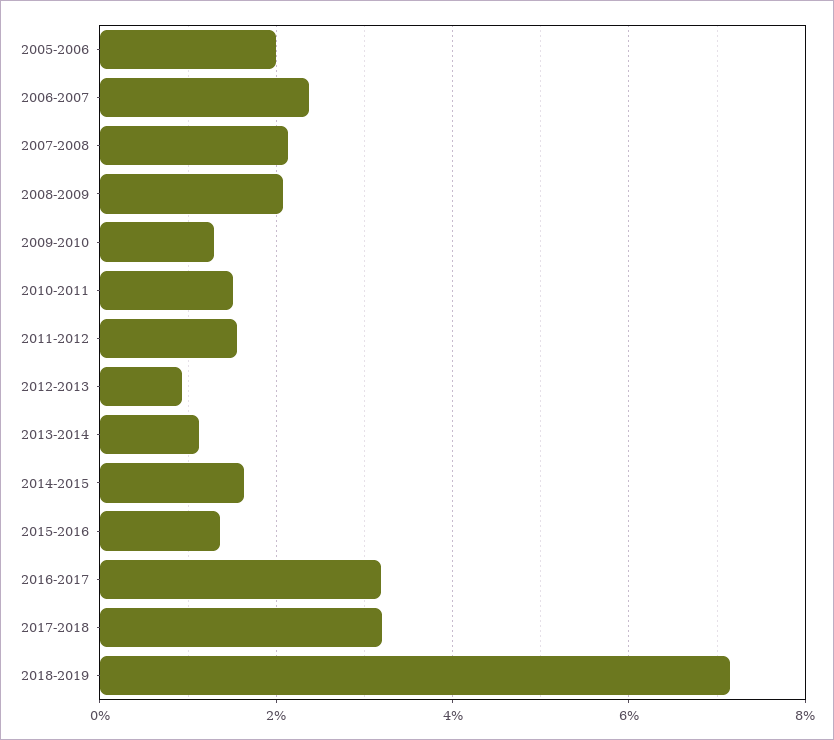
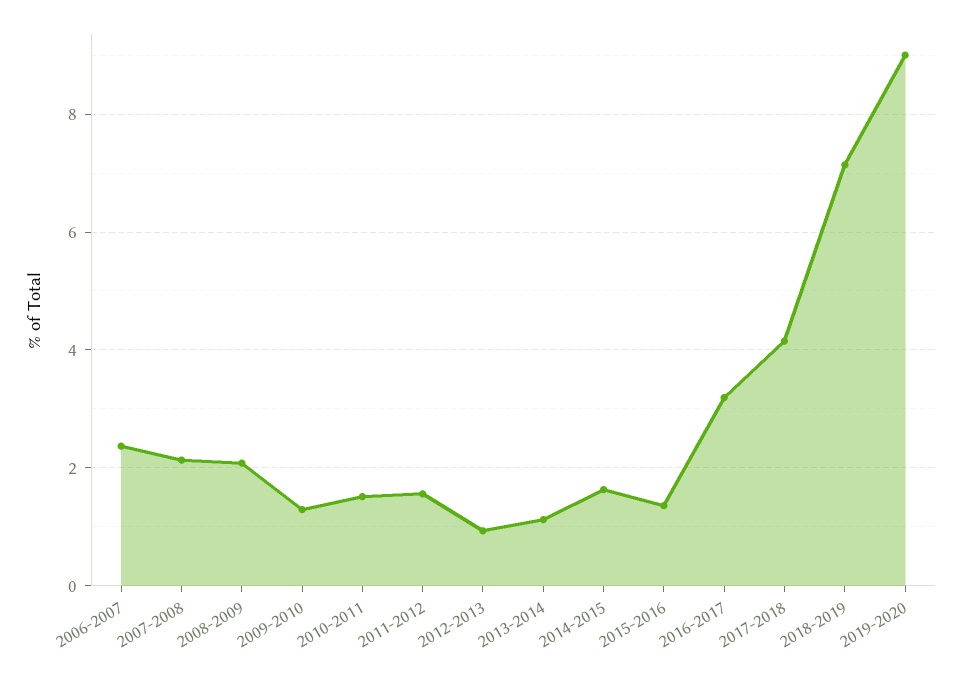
2005-2006: 2 -> none
2017-2018: 3.2 -> 4.2
2019-2020: none -> 9

